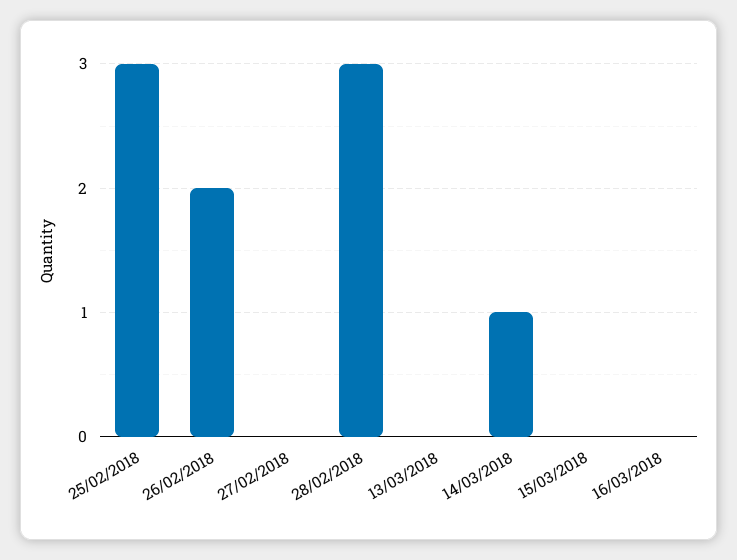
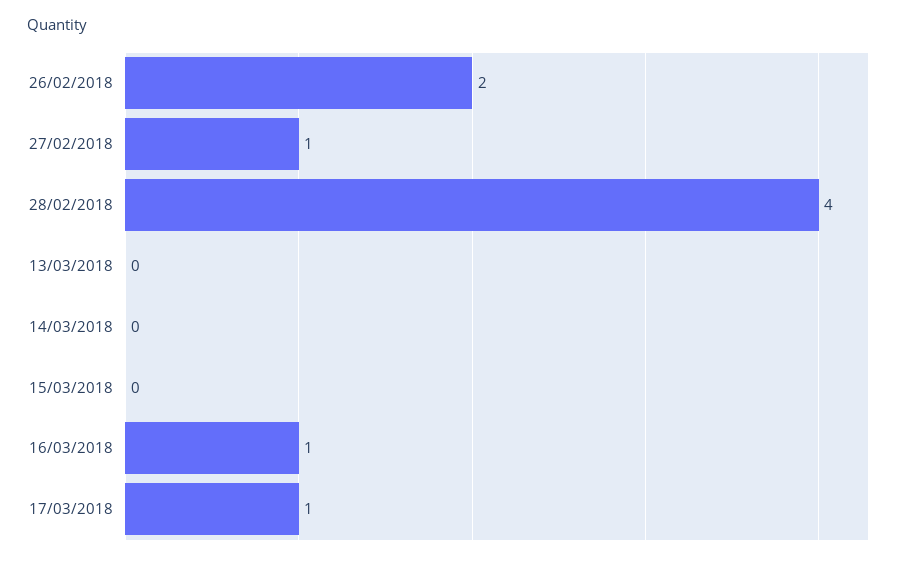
25/02/2018: 3 -> none
27/02/2018: 0 -> 1
28/02/2018: 3 -> 4
14/03/2018: 1 -> 0
16/03/2018: 0 -> 1
17/03/2018: none -> 1

